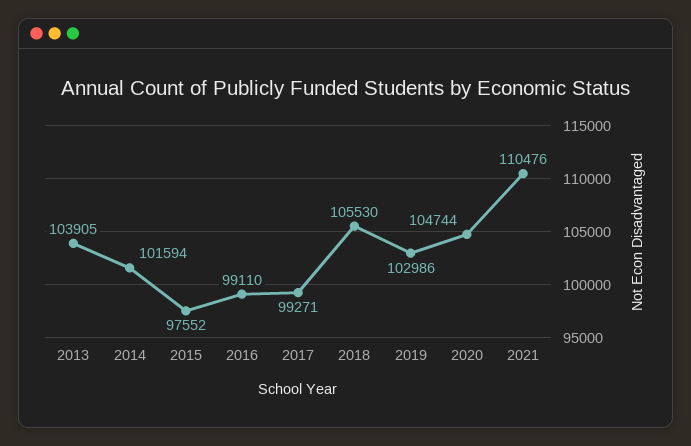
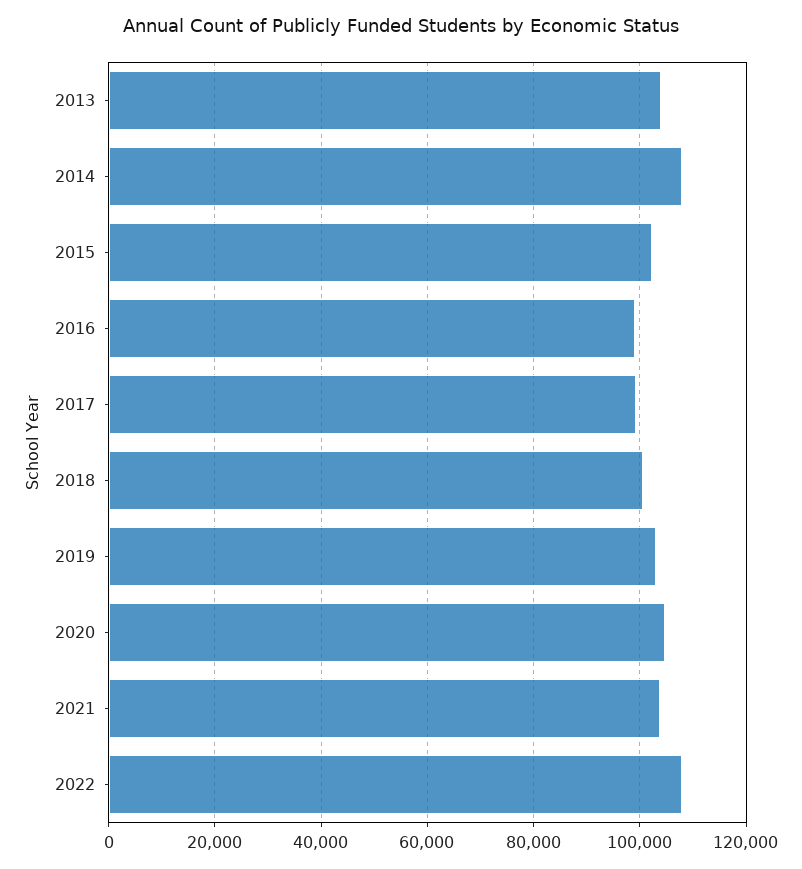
2014: 101594 -> 108000
2015: 97552 -> 102000
2018: 105530 -> 100000
2021: 110476 -> 104000
2022: none -> 108000

